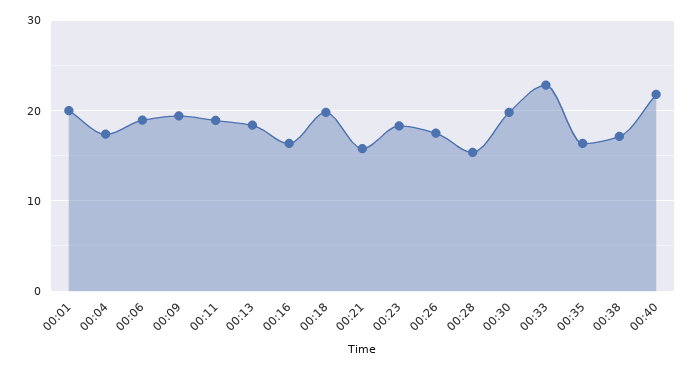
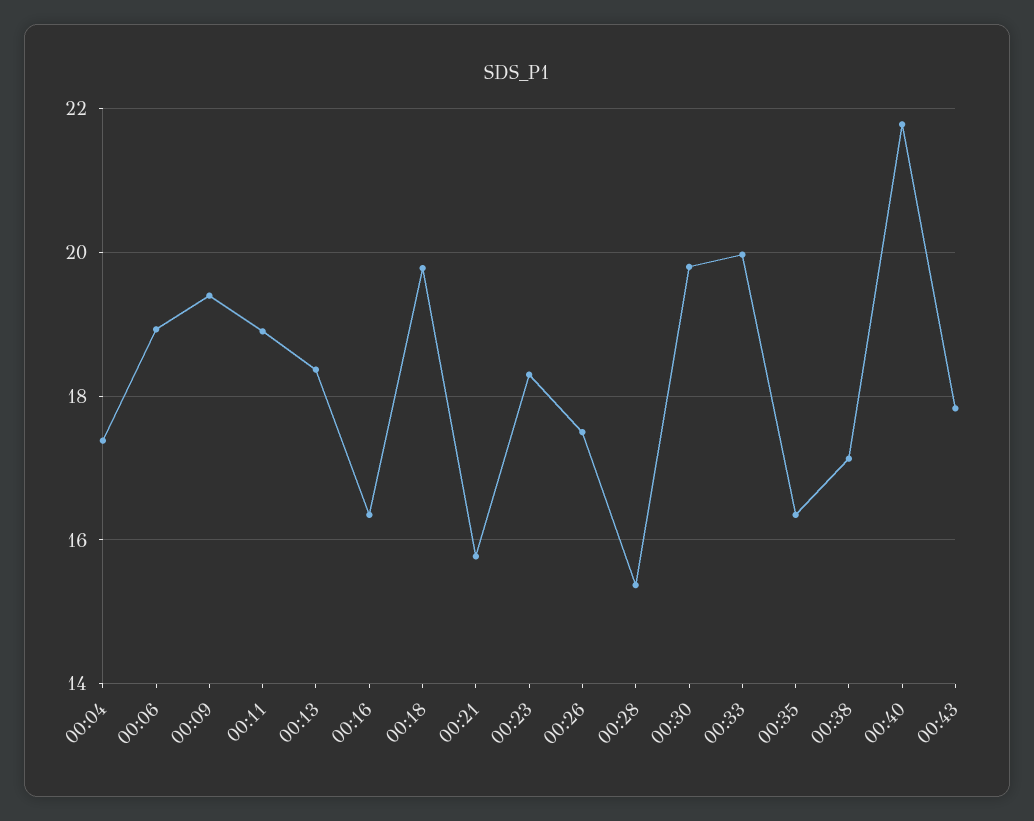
00:01: 20 -> none
00:33: 23 -> 20
00:43: none -> 17.8

